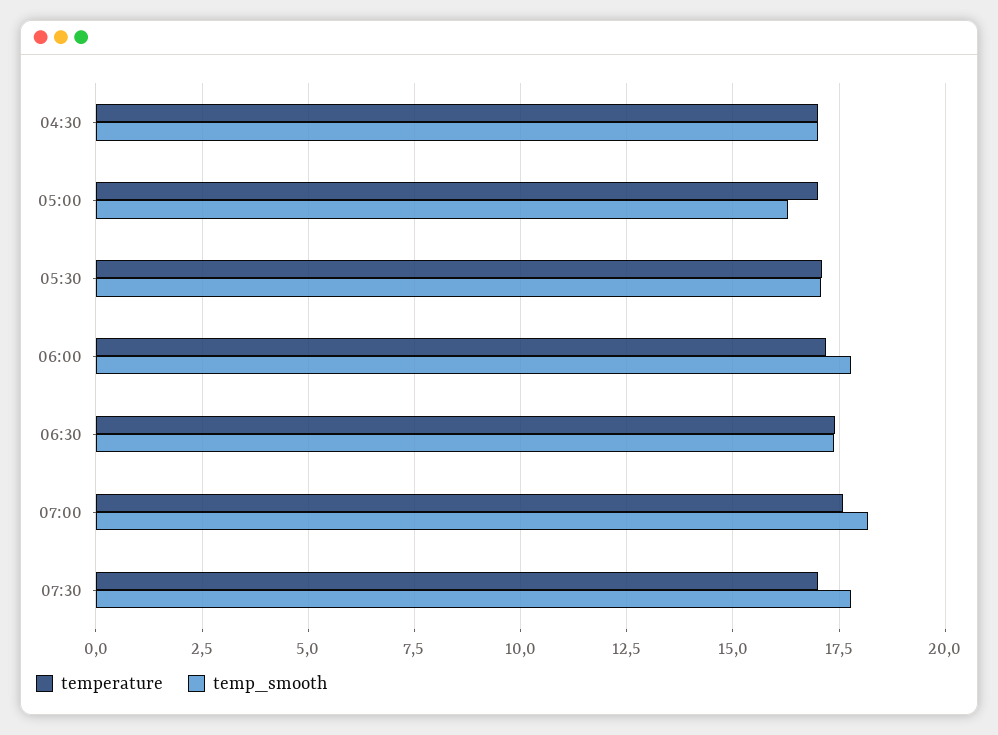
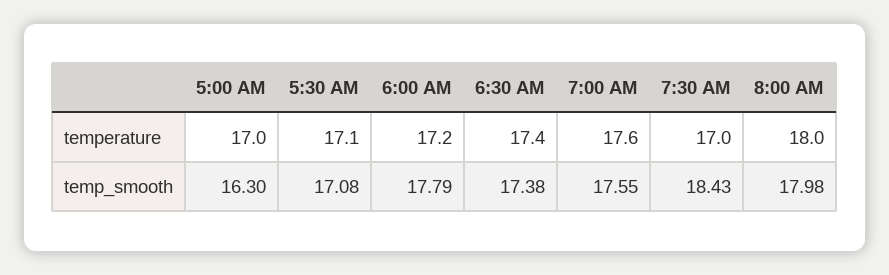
temperature, 04:30: 17 -> none
temp_smooth, 04:30: 17 -> none
temp_smooth, 07:00: 18.25 -> 17.55
temp_smooth, 07:30: 17.75 -> 18.43
temperature, 8:00 AM: none -> 18
temp_smooth, 8:00 AM: none -> 17.98

